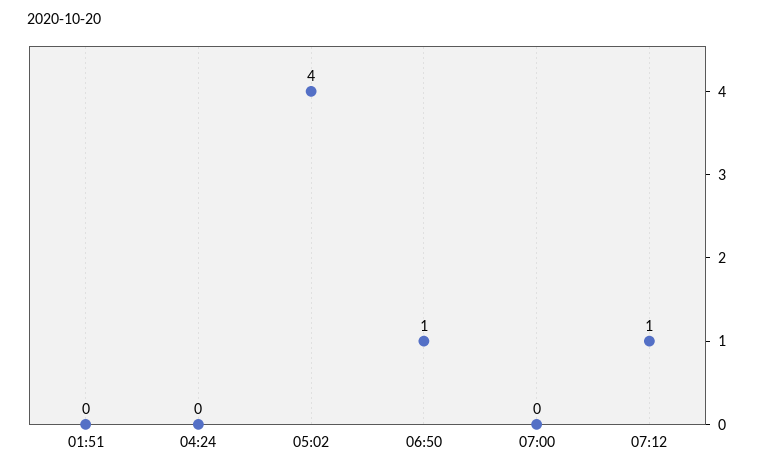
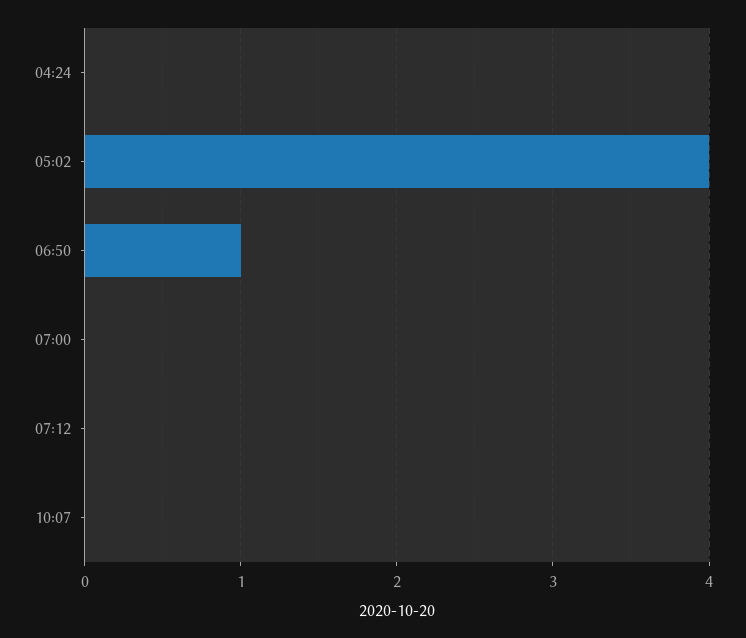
01:51: 0 -> none
07:12: 1 -> 0
10:07: none -> 0

